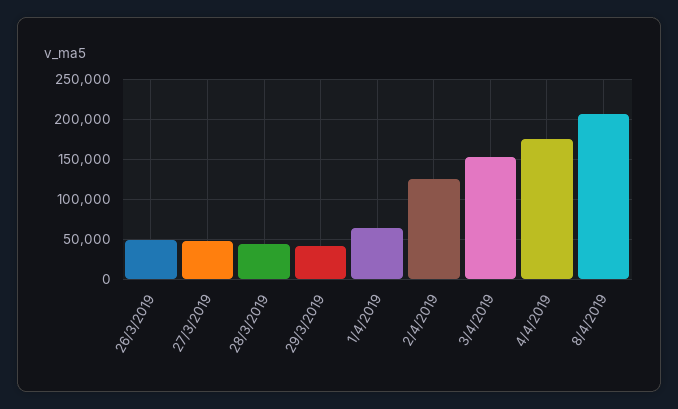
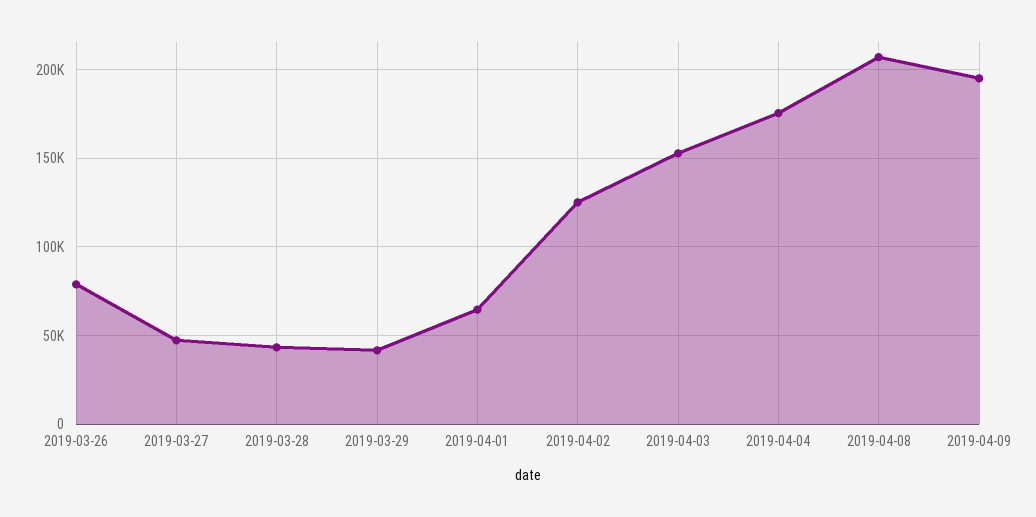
26/3/2019: 50000 -> 80000
2019-04-09: none -> 195000

